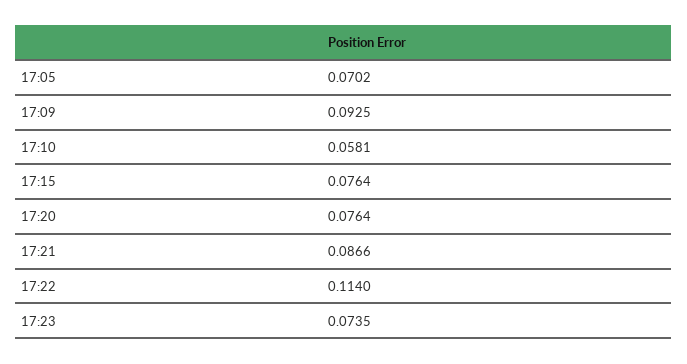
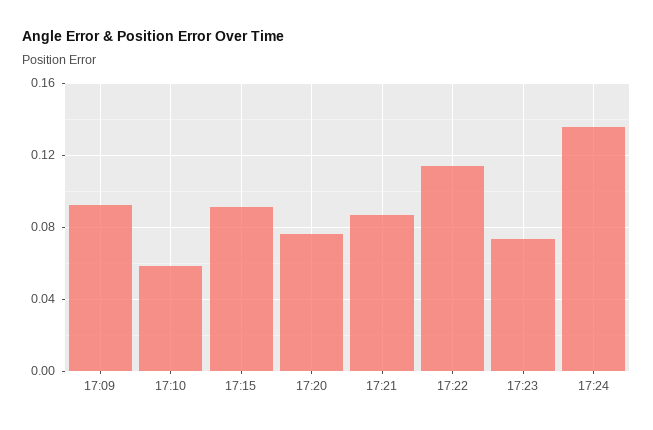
17:05: 0.0702 -> none
17:15: 0.0764 -> 0.09
17:24: none -> 0.135

